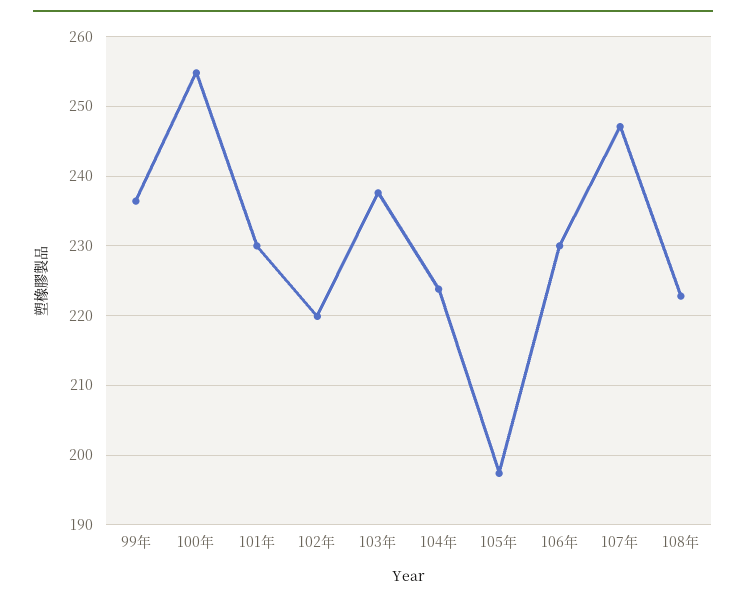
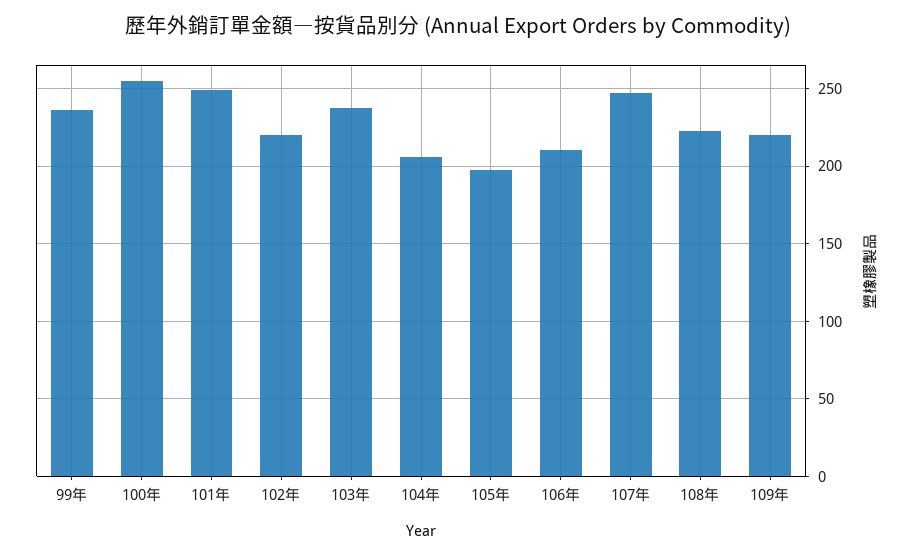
101年: 230 -> 250
104年: 224 -> 205
106年: 230 -> 210
109年: none -> 220

